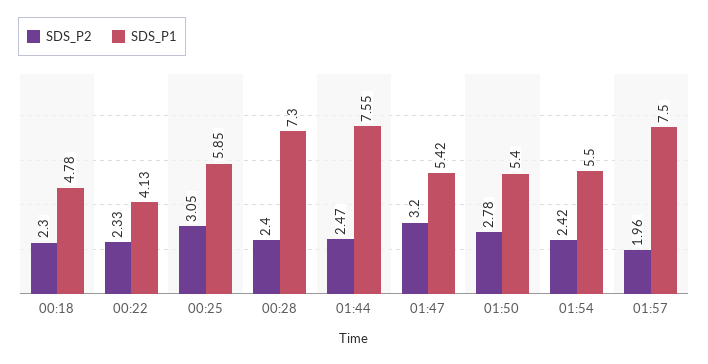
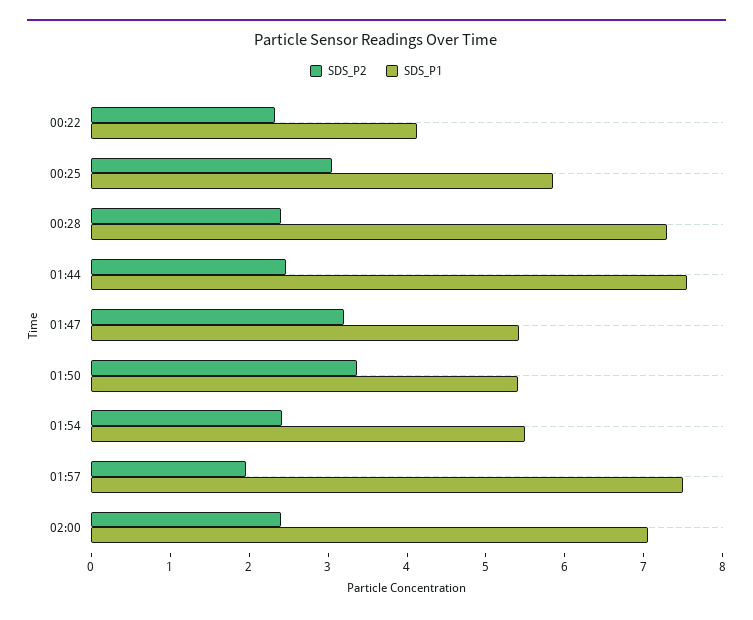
SDS_P2, 00:18: 2.3 -> none
SDS_P1, 00:18: 4.78 -> none
SDS_P2, 01:50: 2.78 -> 3.4
SDS_P2, 02:00: none -> 2.4
SDS_P1, 02:00: none -> 7

